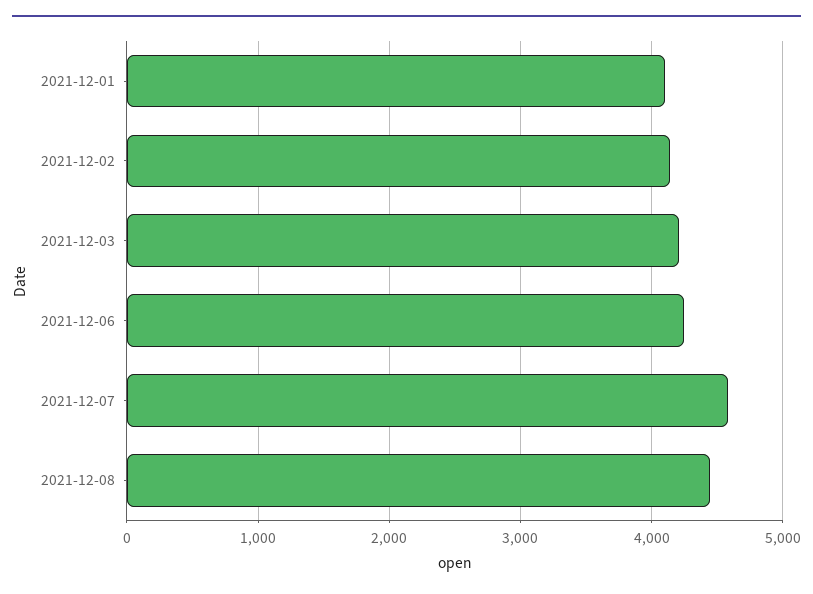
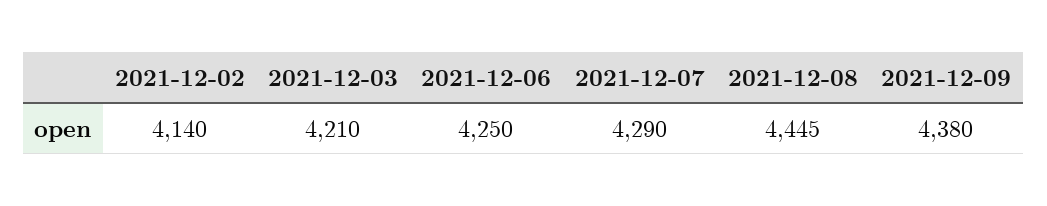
2021-12-01: 4100 -> none
2021-12-07: 4600 -> 4290
2021-12-09: none -> 4380

